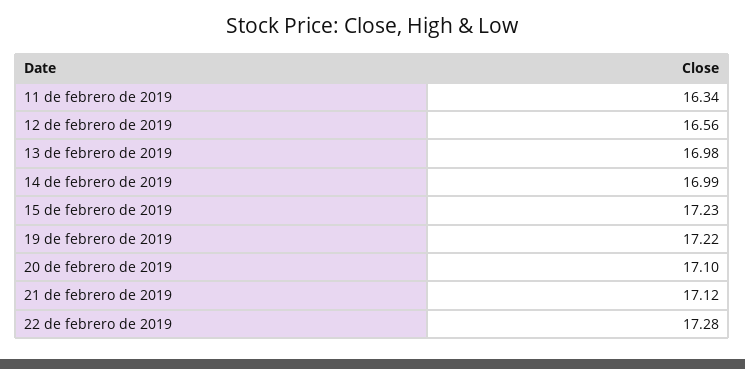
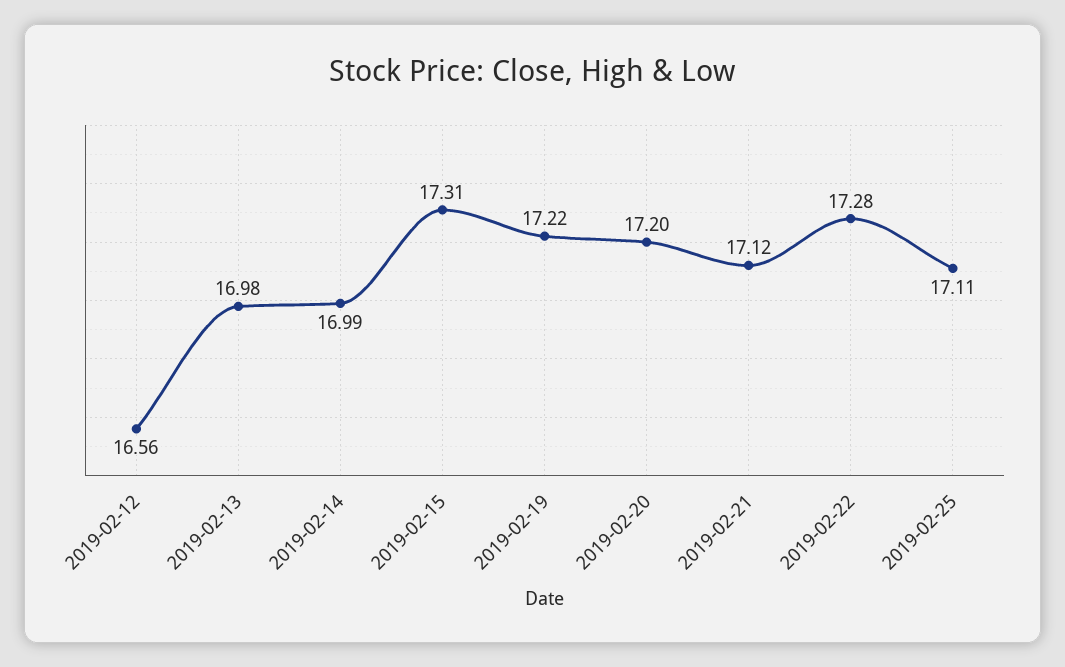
11 de febrero de 2019: 16.34 -> none
15 de febrero de 2019: 17.23 -> 17.31
20 de febrero de 2019: 17.1 -> 17.2
2019-02-25: none -> 17.11

